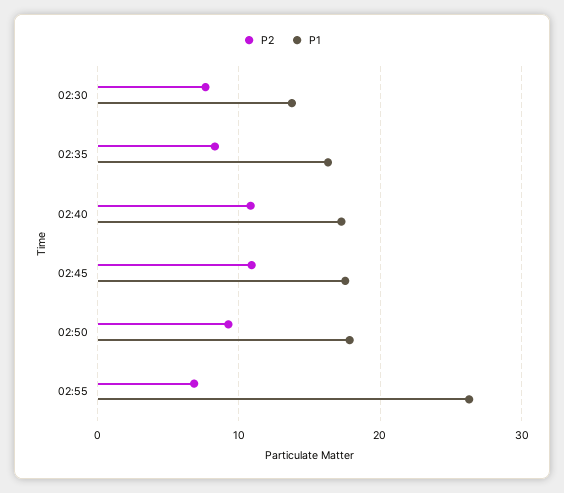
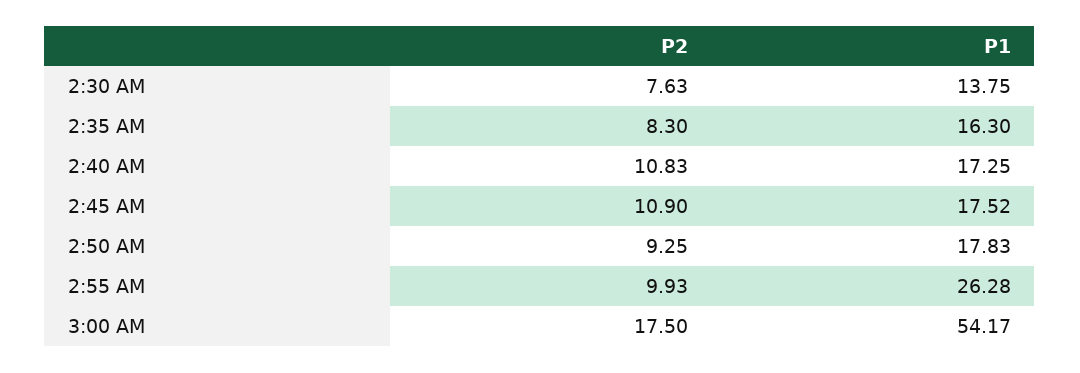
P2, 02:55: 7 -> 9.93
P2, 3:00 AM: none -> 17.5
P1, 3:00 AM: none -> 54.17

